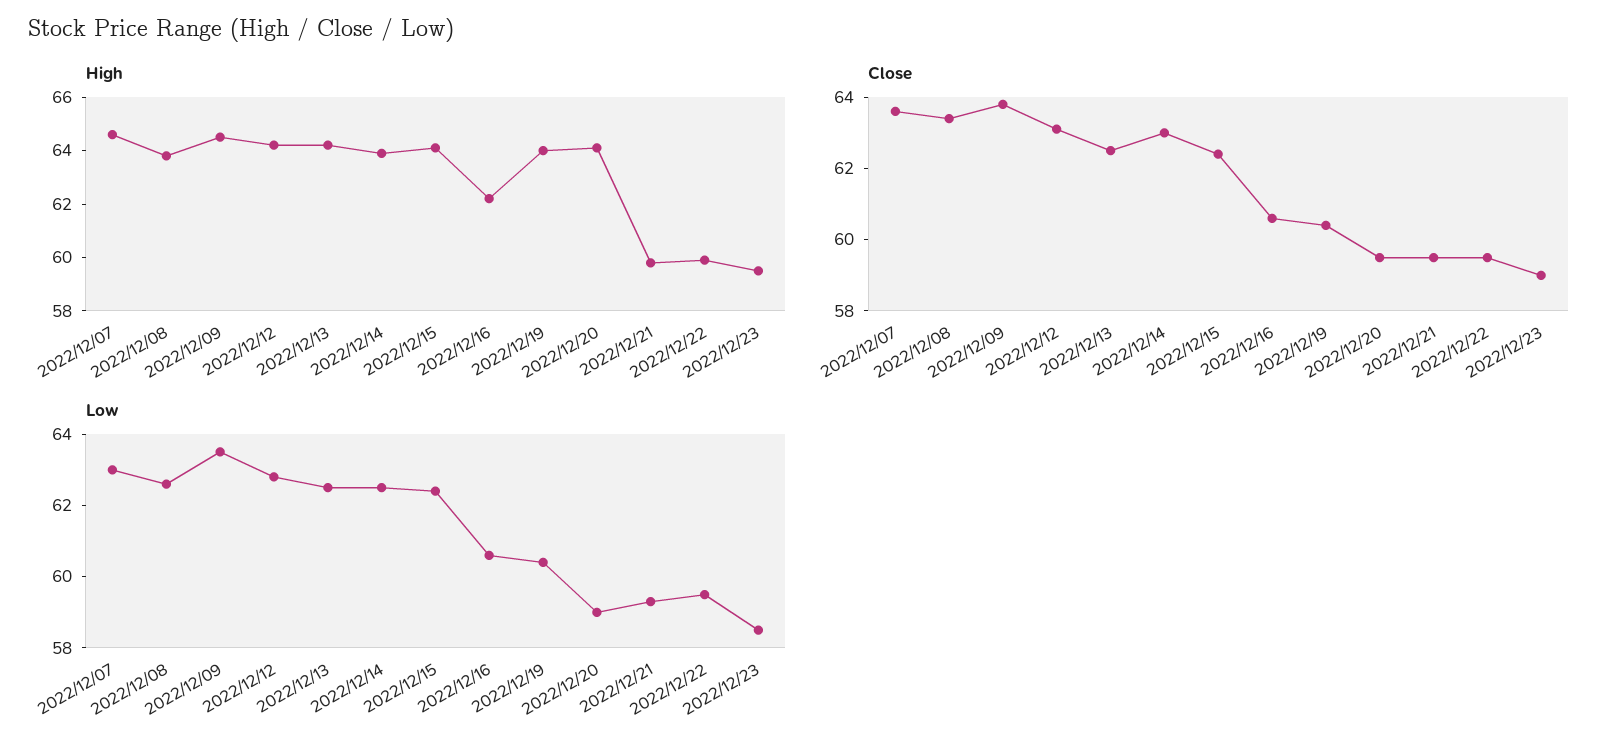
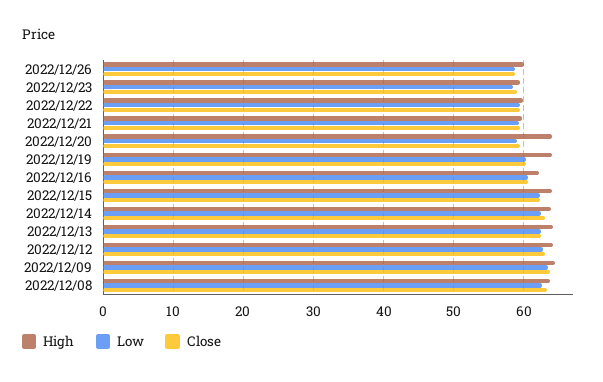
High, 2022/12/07: 64.5 -> none
Close, 2022/12/07: 63.5 -> none
Low, 2022/12/07: 63 -> none
High, 2022/12/26: none -> 60
Low, 2022/12/26: none -> 59
Close, 2022/12/26: none -> 59

